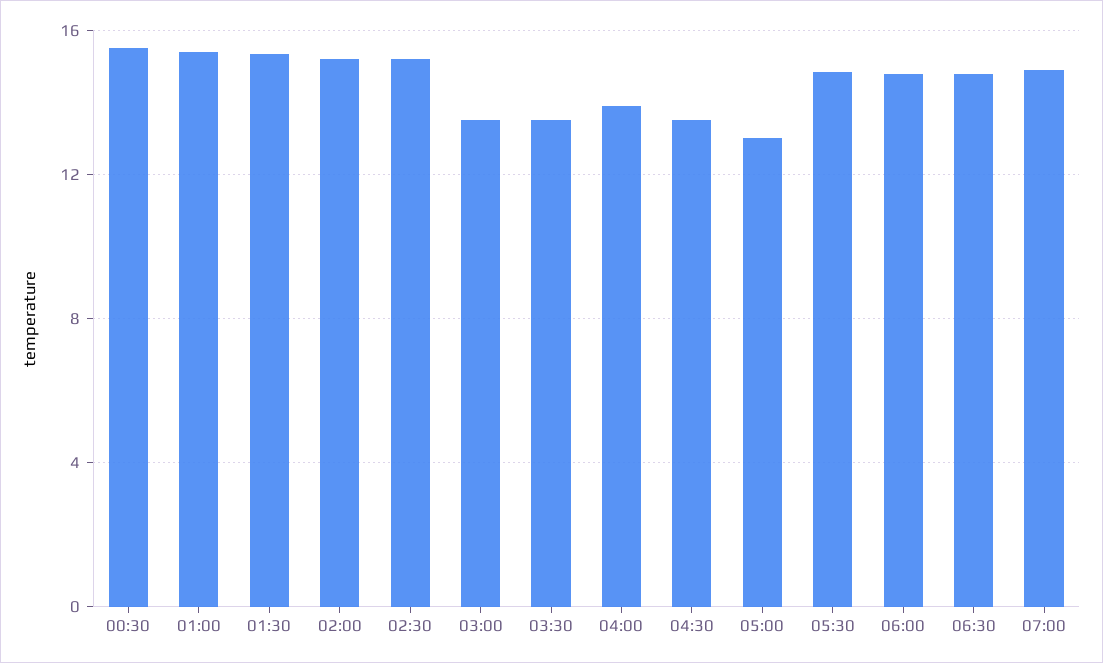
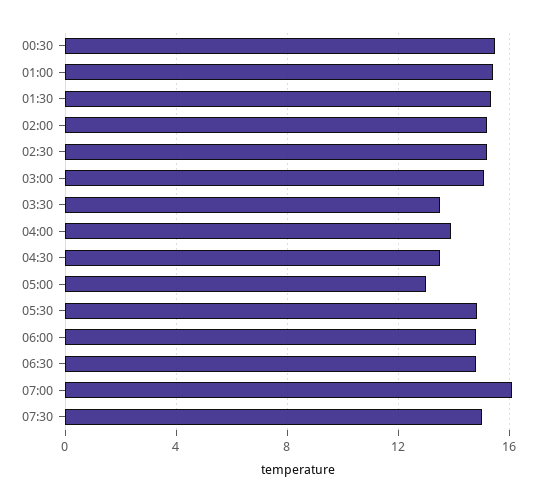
03:00: 13.5 -> 15
07:00: 15 -> 16
07:30: none -> 15

